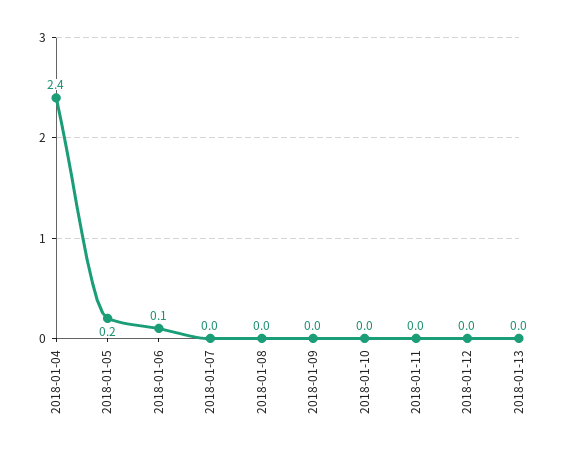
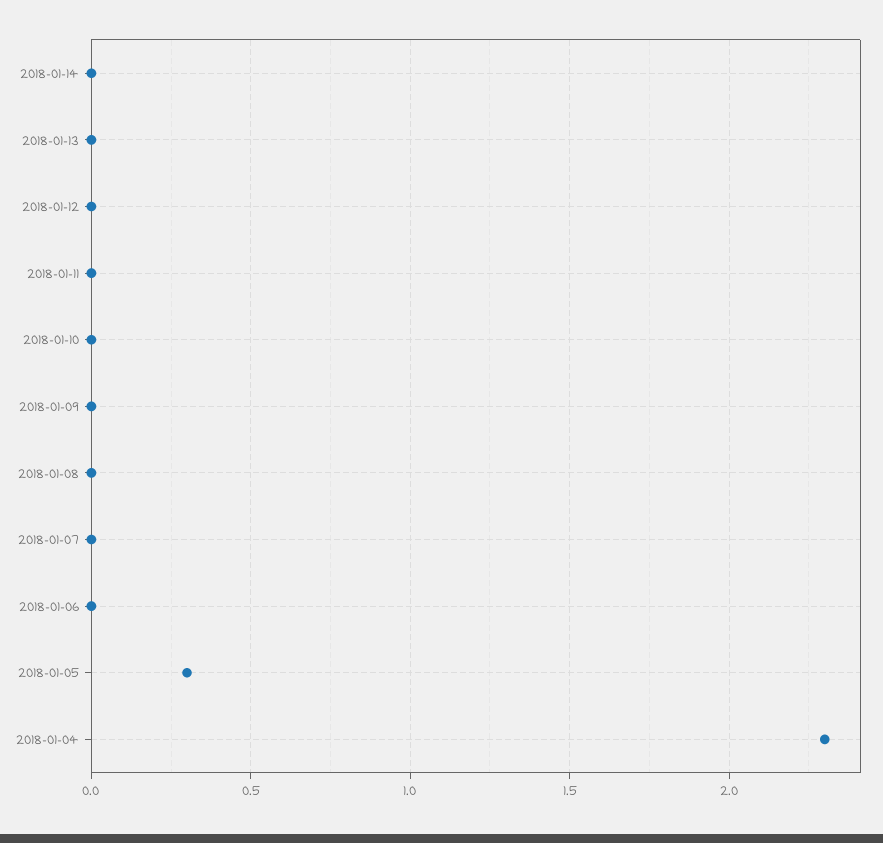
2018-01-04: 2.4 -> 2.3
2018-01-05: 0.2 -> 0.3
2018-01-06: 0.1 -> 0
2018-01-14: none -> 0

